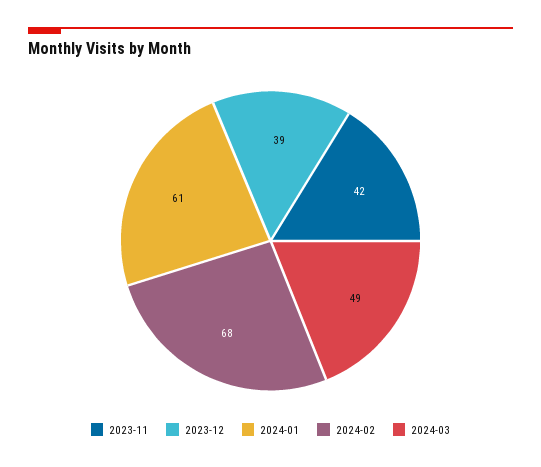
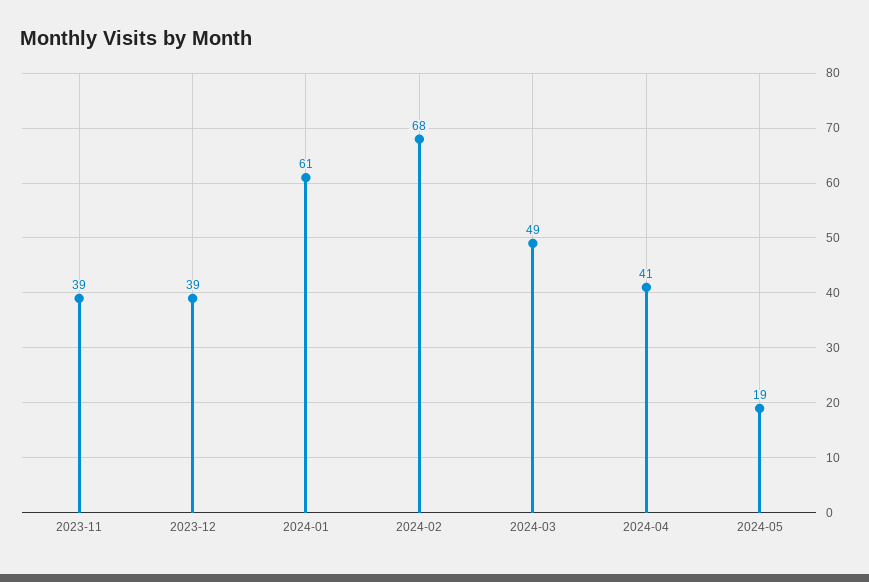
2023-11: 42 -> 39
2024-04: none -> 41
2024-05: none -> 19

